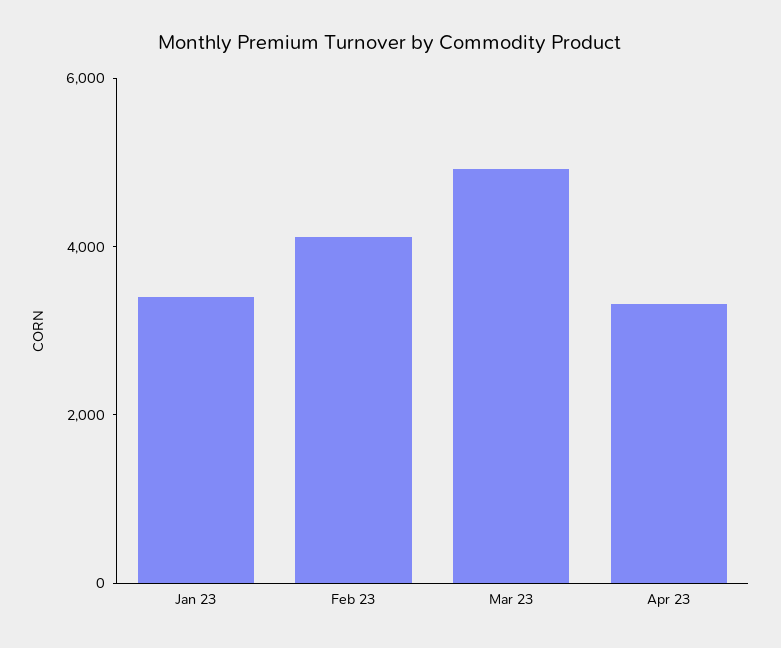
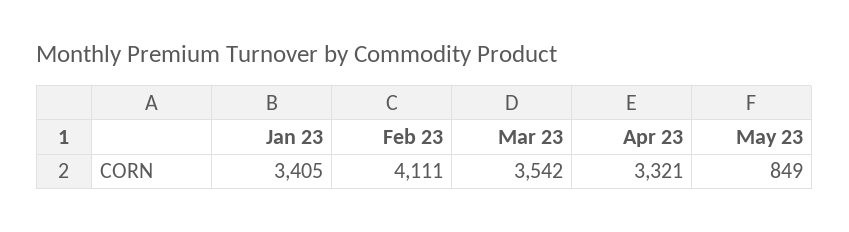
Mar 23: 5000 -> 3542
May 23: none -> 849

